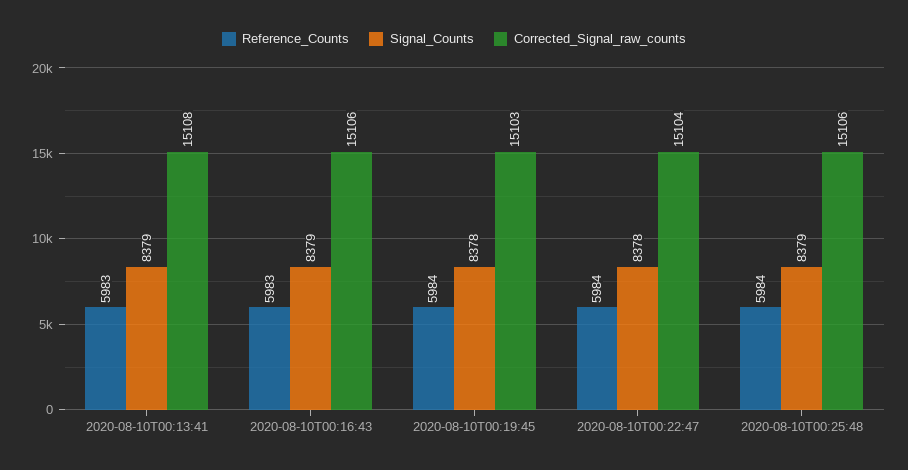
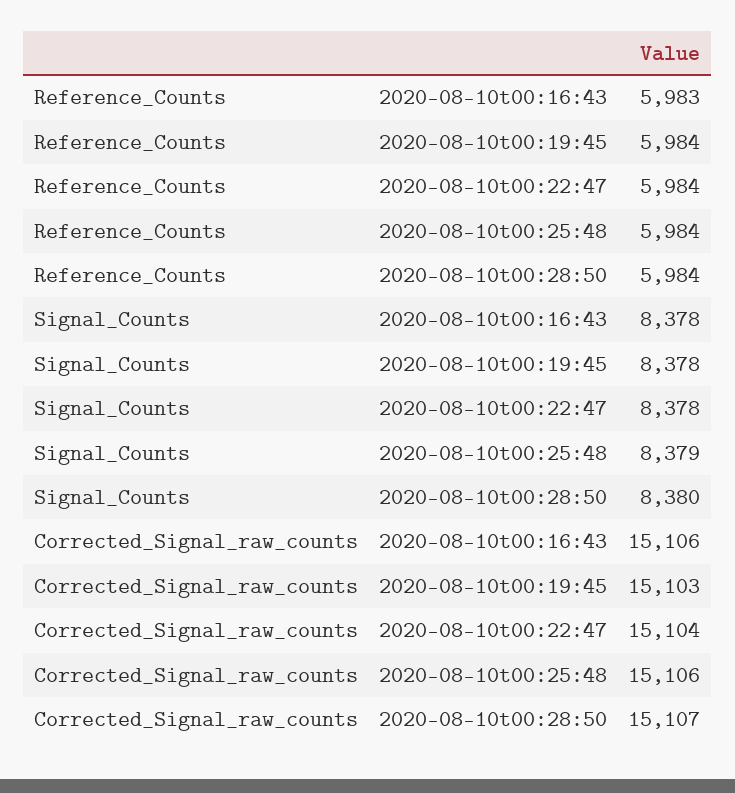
Reference_Counts, 2020-08-10T00:13:41: 5983 -> none
Signal_Counts, 2020-08-10T00:13:41: 8379 -> none
Corrected_Signal_raw_counts, 2020-08-10T00:13:41: 15108 -> none
Signal_Counts, 2020-08-10T00:16:43: 8379 -> 8378
Reference_Counts, 2020-08-10t00:28:50: none -> 5984
Signal_Counts, 2020-08-10t00:28:50: none -> 8380
Corrected_Signal_raw_counts, 2020-08-10t00:28:50: none -> 15107

